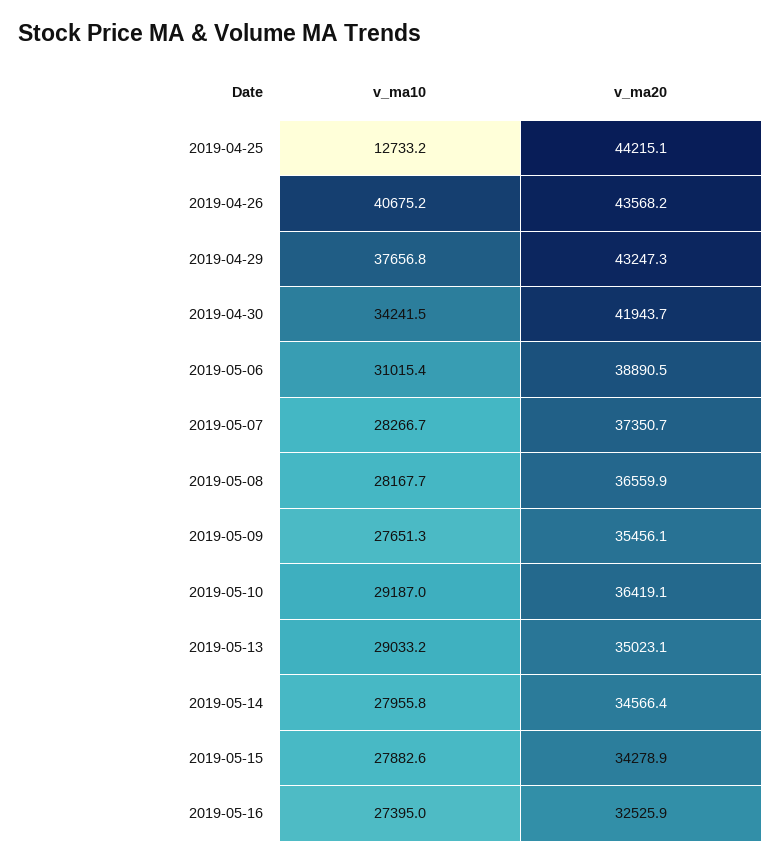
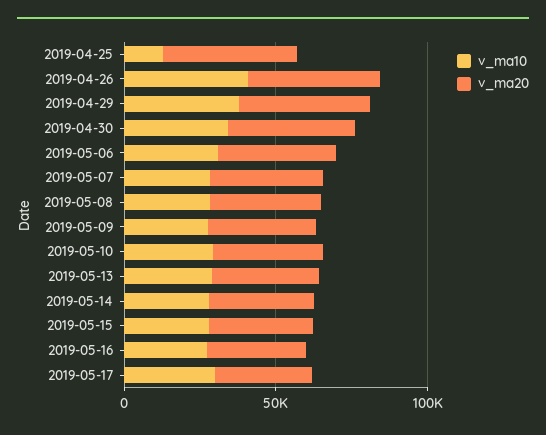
v_ma10, 2019-05-17: none -> 30000
v_ma20, 2019-05-17: none -> 30000

